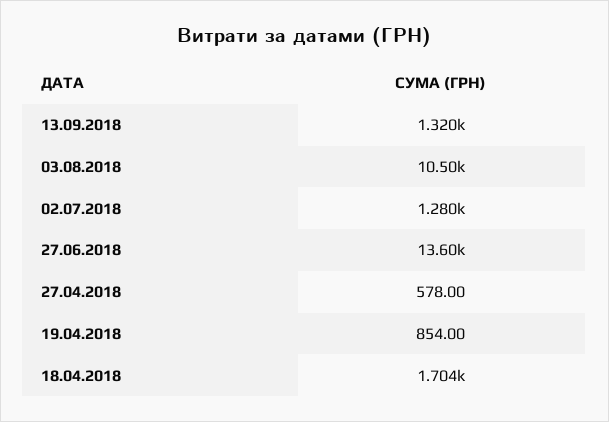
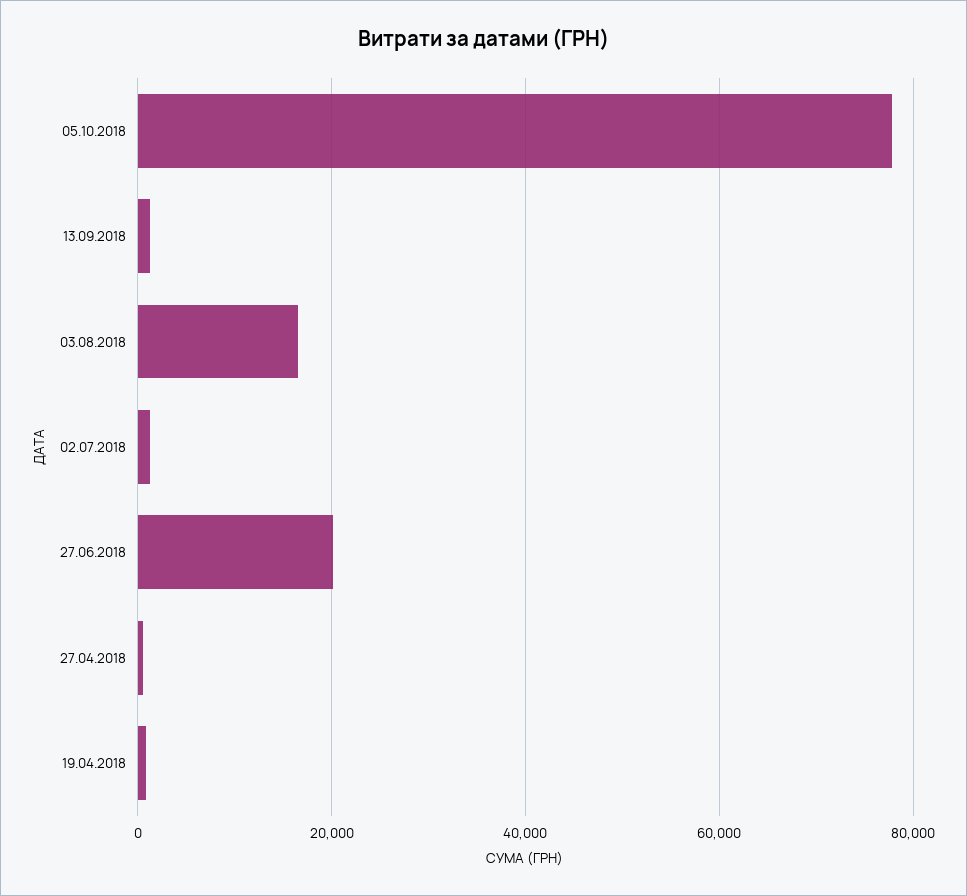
03.08.2018: 10500 -> 16000
27.06.2018: 13600 -> 20000
18.04.2018: 1704 -> none
05.10.2018: none -> 78000

